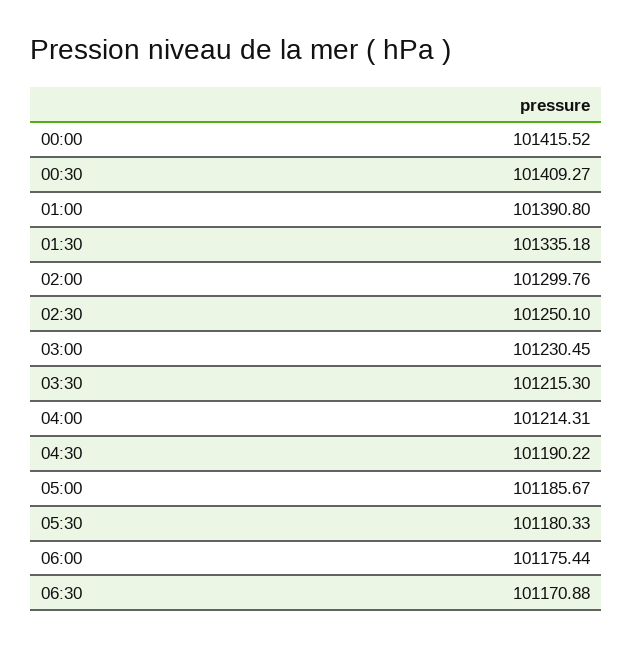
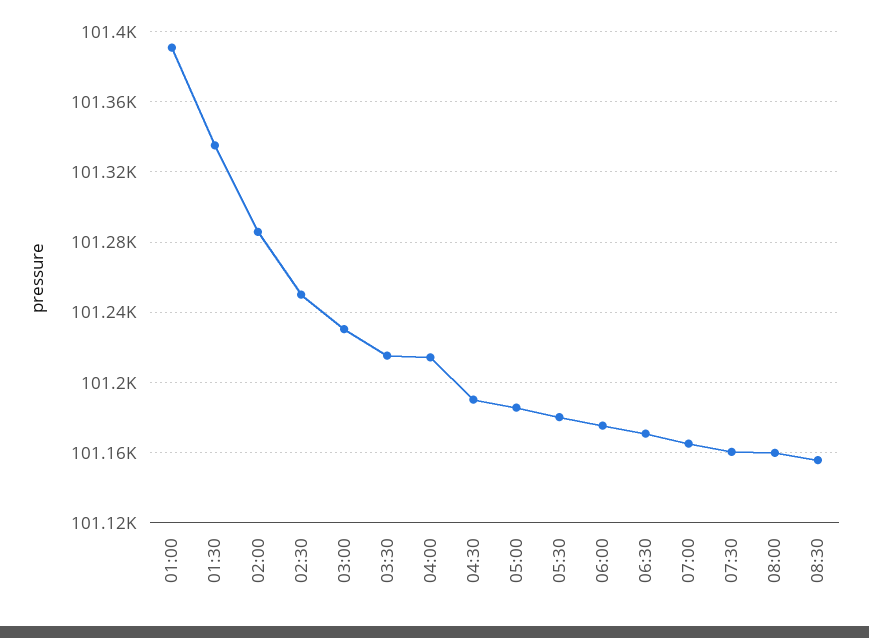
00:00: 101415.52 -> none
00:30: 101409.27 -> none
02:00: 101299.76 -> 101285
07:00: none -> 101165
07:30: none -> 101160
08:00: none -> 101160
08:30: none -> 101155

